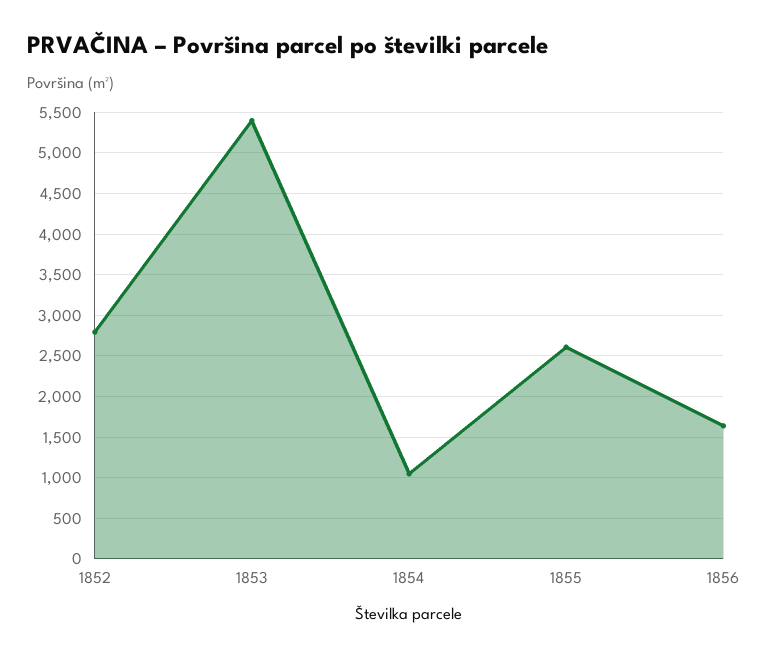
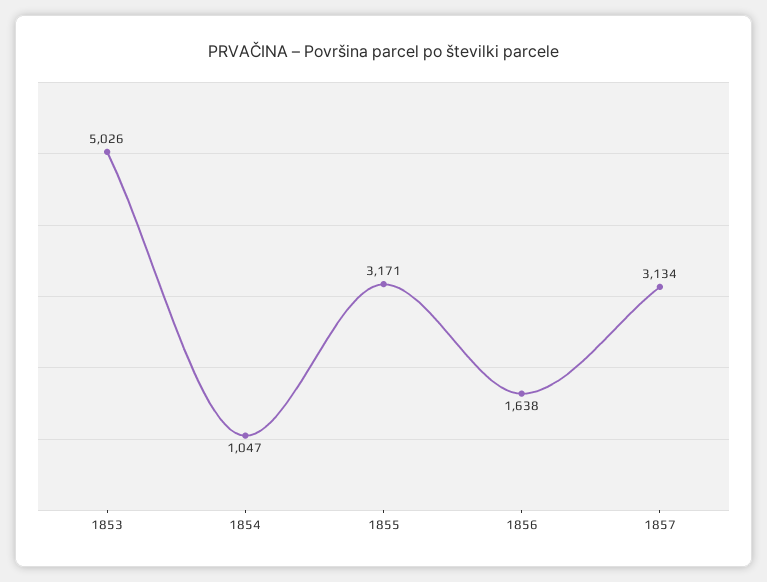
1852: 2800 -> none
1853: 5400 -> 5026
1855: 2600 -> 3171
1857: none -> 3134

